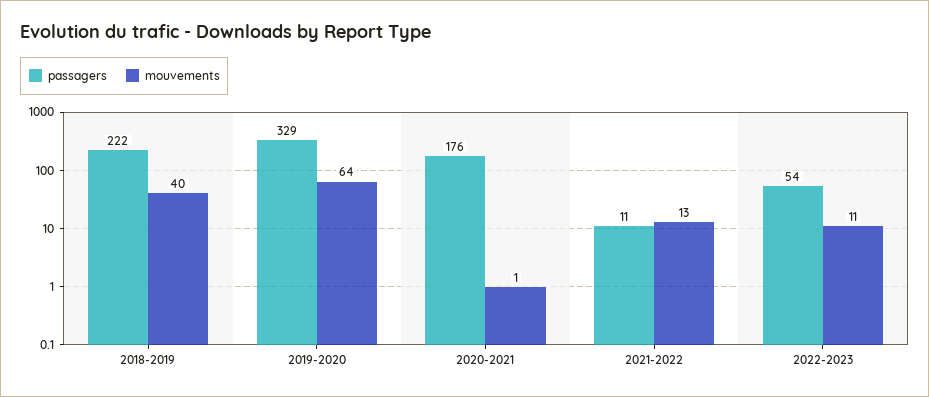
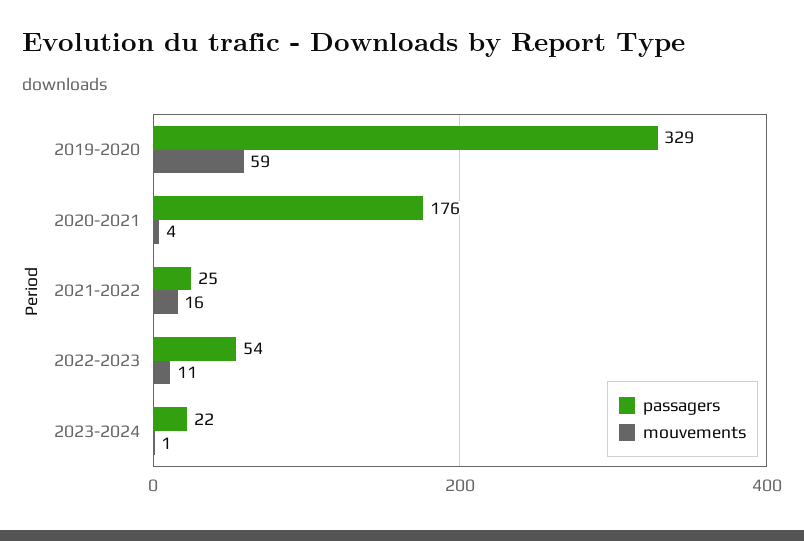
passagers, 2018-2019: 222 -> none
mouvements, 2018-2019: 40 -> none
mouvements, 2019-2020: 64 -> 59
mouvements, 2020-2021: 1 -> 4
passagers, 2021-2022: 11 -> 25
mouvements, 2021-2022: 13 -> 16
passagers, 2023-2024: none -> 22
mouvements, 2023-2024: none -> 1

